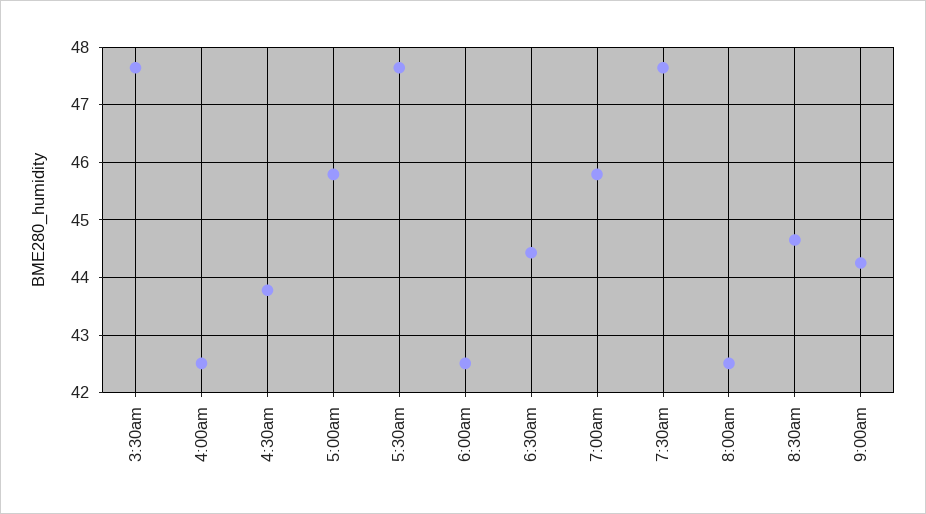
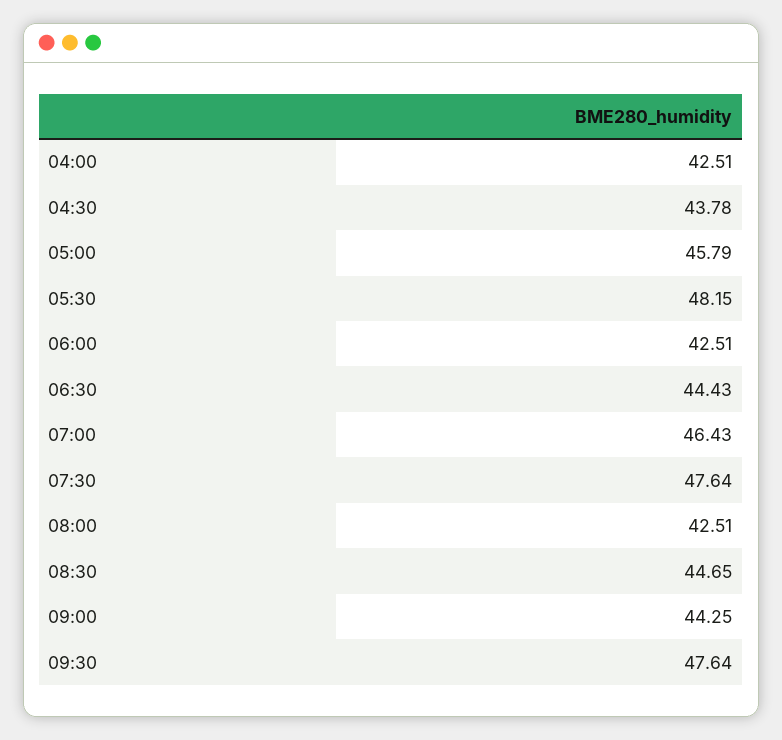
3:30am: 47.6 -> none
5:30am: 47.6 -> 48.15
7:00am: 45.8 -> 46.43
09:30: none -> 47.64

